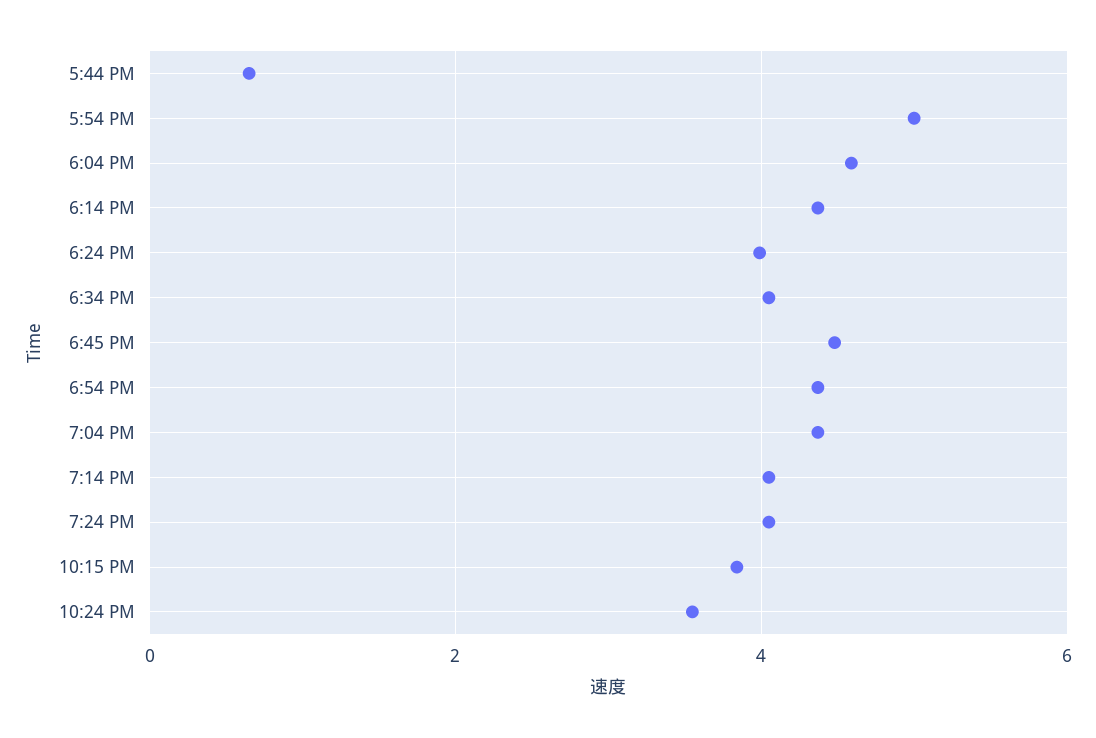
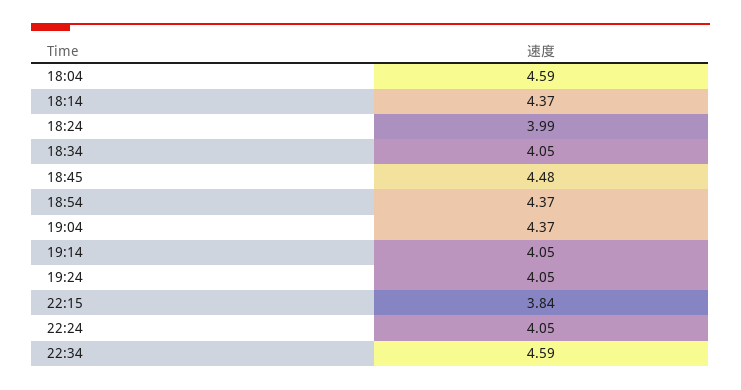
5:44 PM: 0.6 -> none
5:54 PM: 5 -> none
10:24 PM: 3.6 -> 4.05
22:34: none -> 4.59

